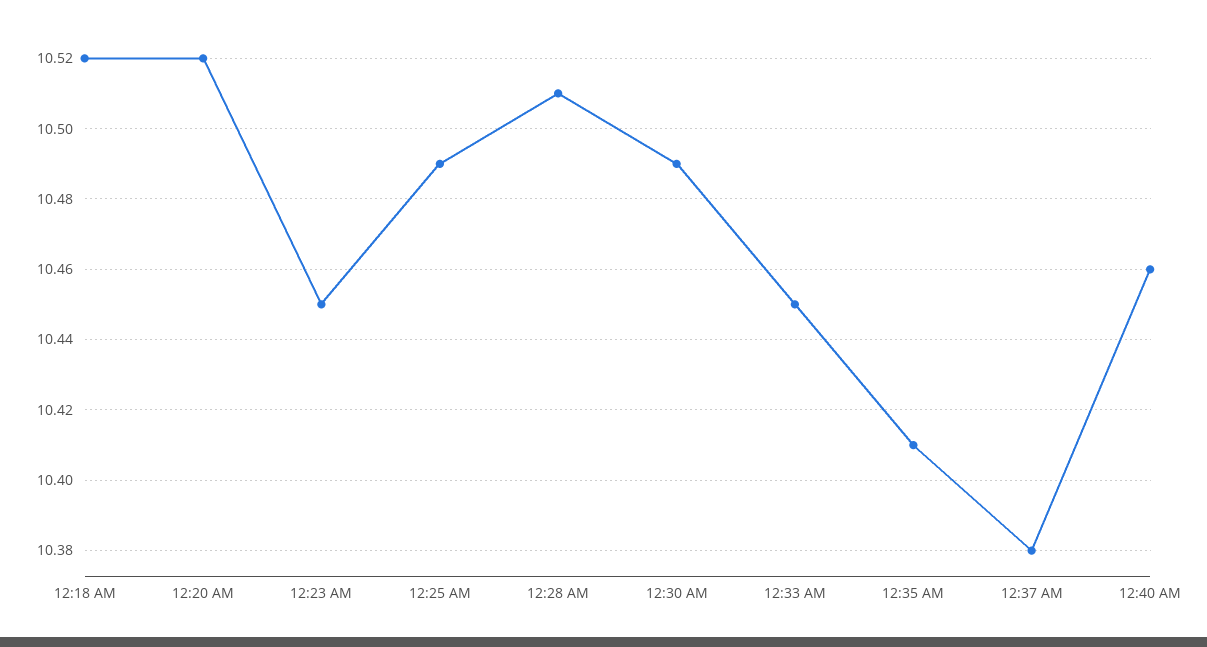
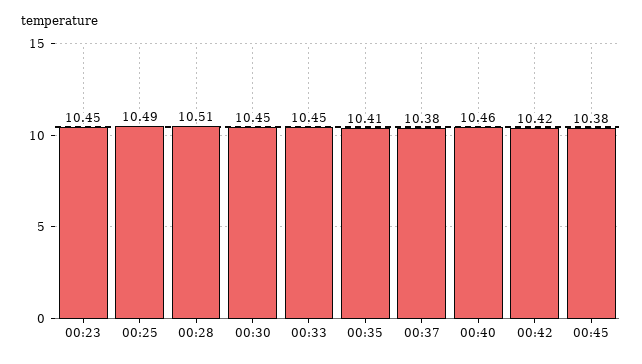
12:18 AM: 10.52 -> none
12:20 AM: 10.52 -> none
12:30 AM: 10.49 -> 10.45
00:42: none -> 10.42
00:45: none -> 10.38

